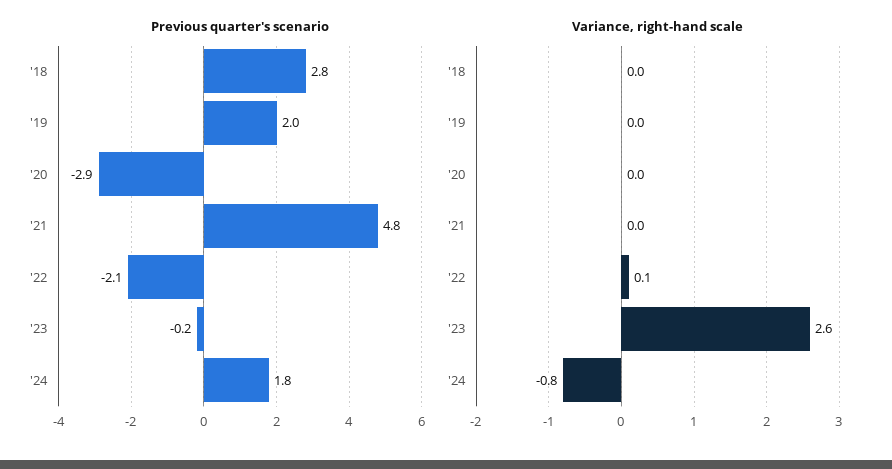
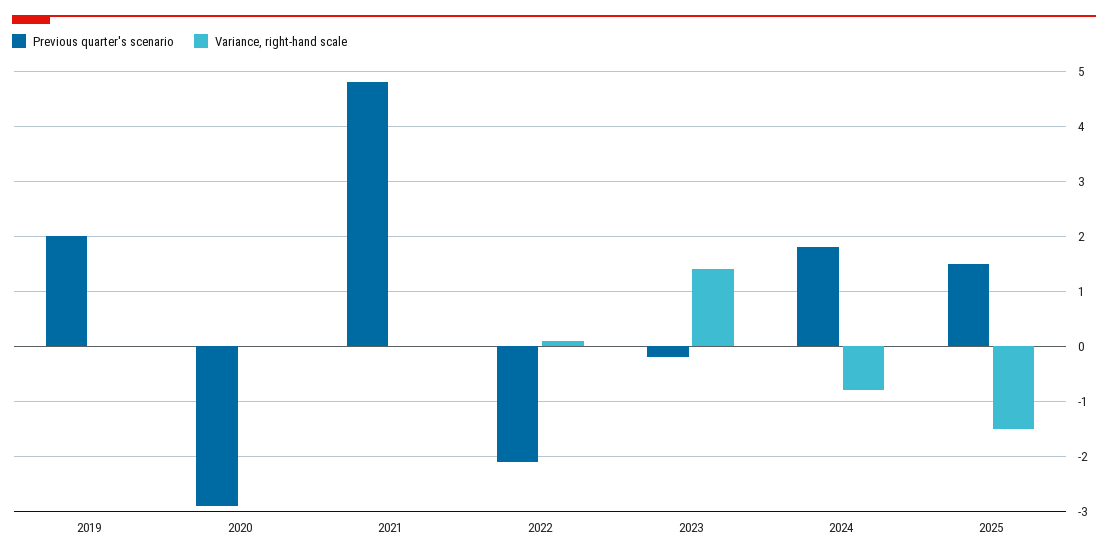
Previous quarter's scenario, '18: 2.8 -> none
Variance, right-hand scale, '18: 0 -> none
Variance, right-hand scale, '23: 2.6 -> 1.5
Previous quarter's scenario, 2025: none -> 1.5
Variance, right-hand scale, 2025: none -> -1.5

